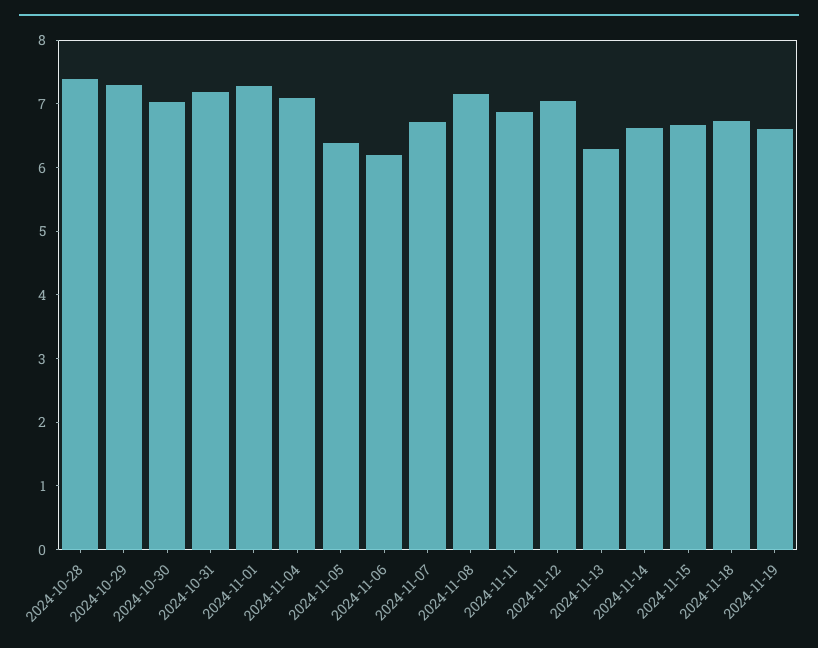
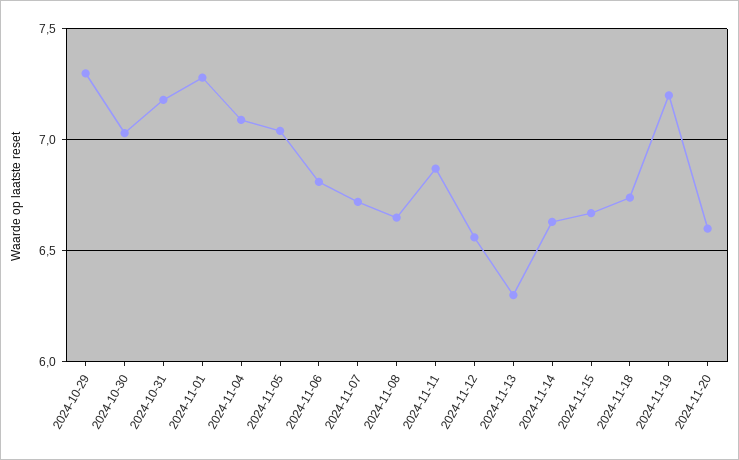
2024-10-28: 7.4 -> none
2024-11-05: 6.4 -> 7.05
2024-11-06: 6.2 -> 6.8
2024-11-08: 7.2 -> 6.65
2024-11-12: 7 -> 6.55
2024-11-19: 6.6 -> 7.2
2024-11-20: none -> 6.6

